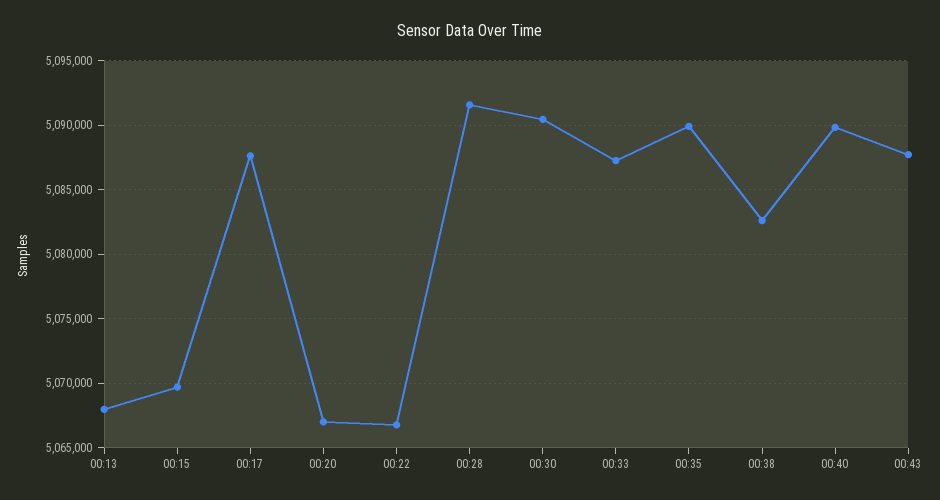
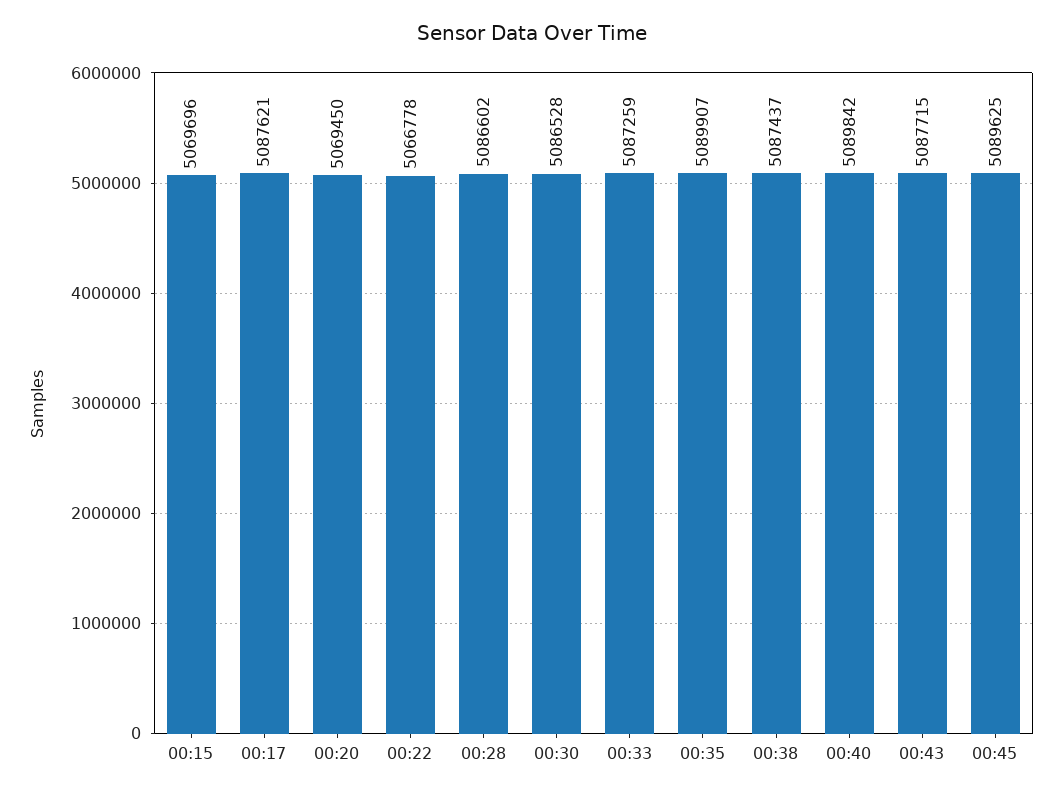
00:13: 5068000 -> none
00:20: 5067000 -> 5069450
00:28: 5091500 -> 5086602
00:30: 5090500 -> 5086528
00:38: 5082500 -> 5087437
00:45: none -> 5089625

